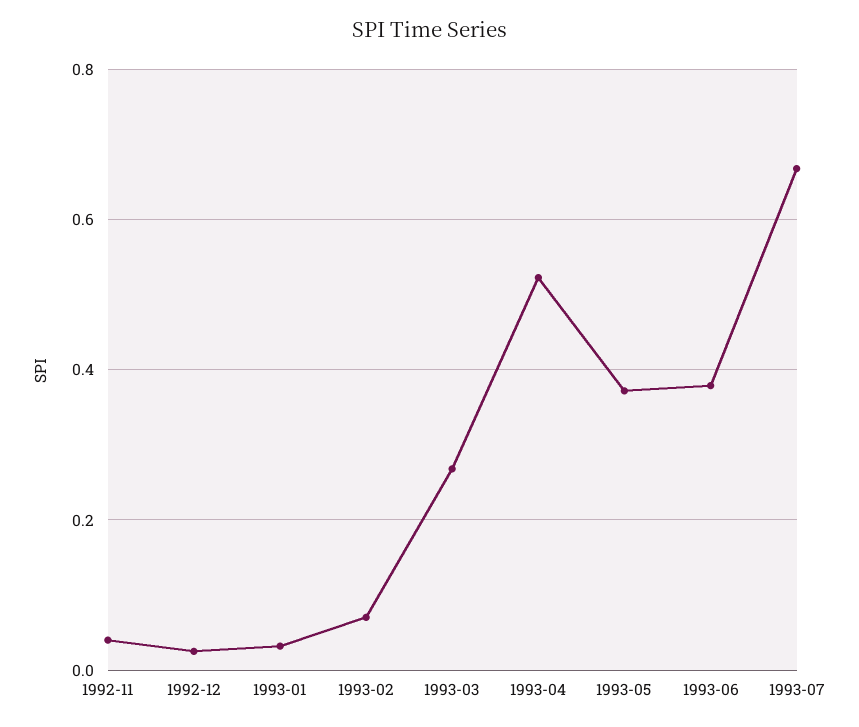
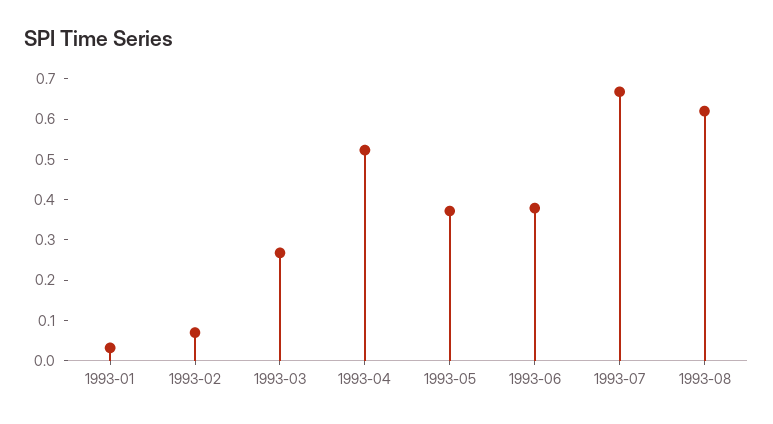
1992-11: 0.04 -> none
1992-12: 0.02 -> none
1993-08: none -> 0.62

